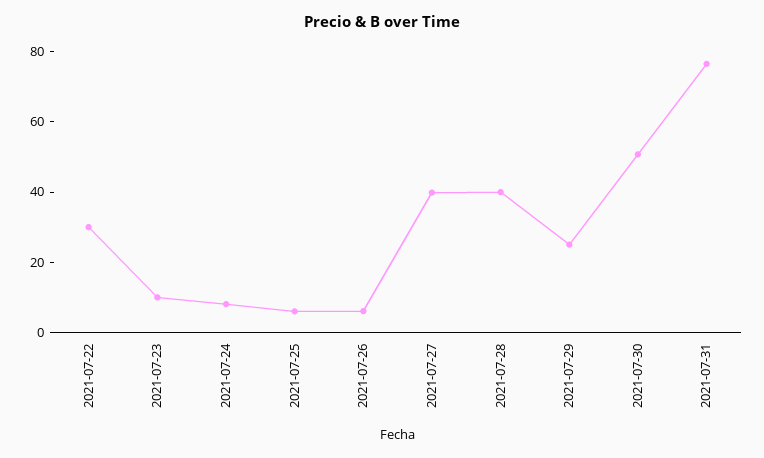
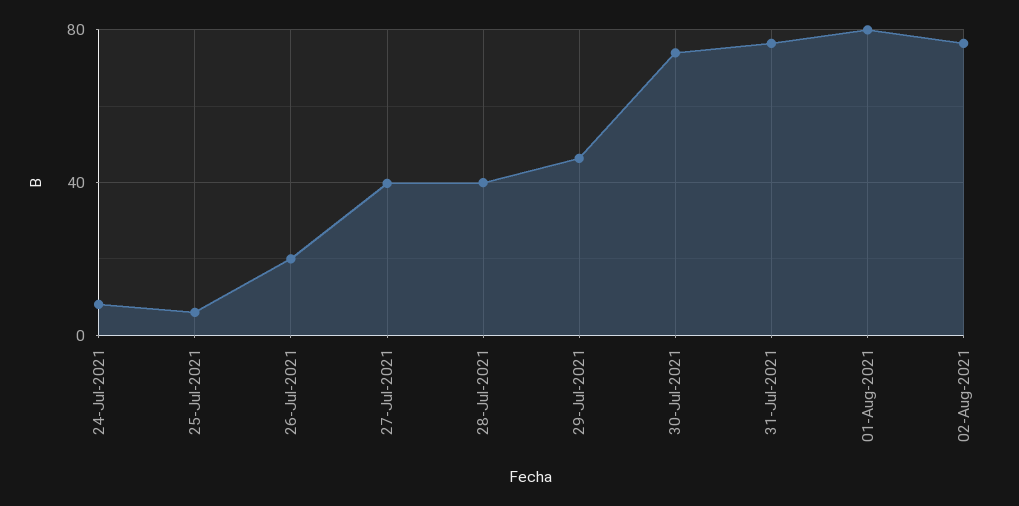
2021-07-22: 30 -> none
2021-07-23: 10 -> none
2021-07-26: 5 -> 20
2021-07-29: 25 -> 45
2021-07-30: 50 -> 75
01-Aug-2021: none -> 80
02-Aug-2021: none -> 75

